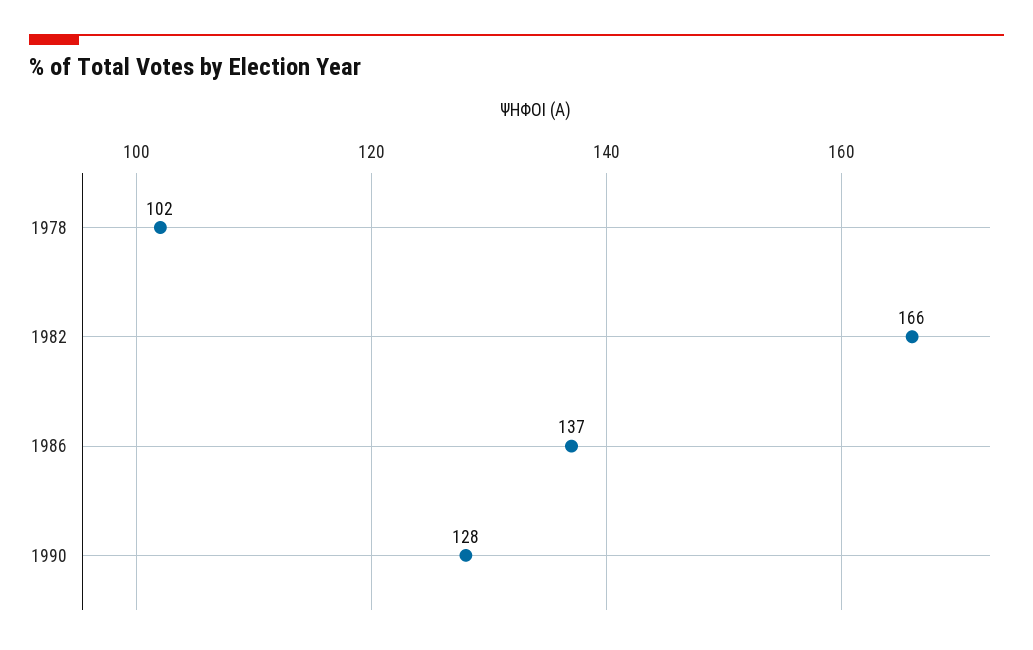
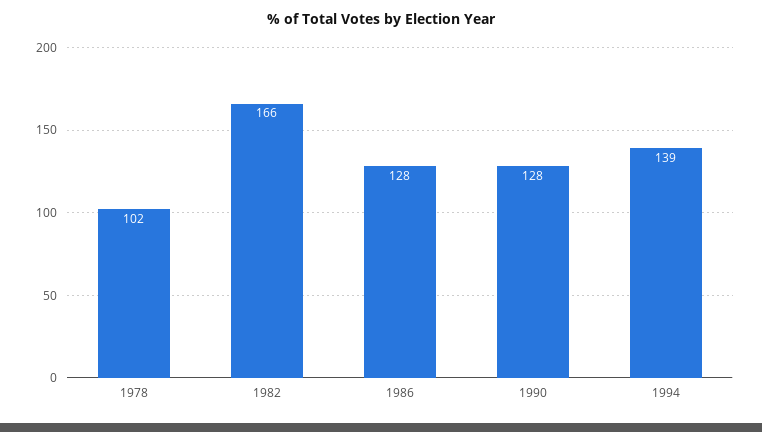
1986: 137 -> 128
1994: none -> 139

